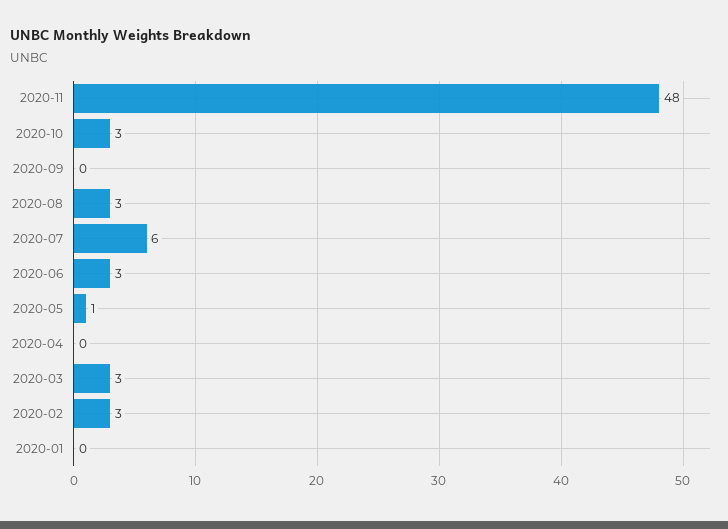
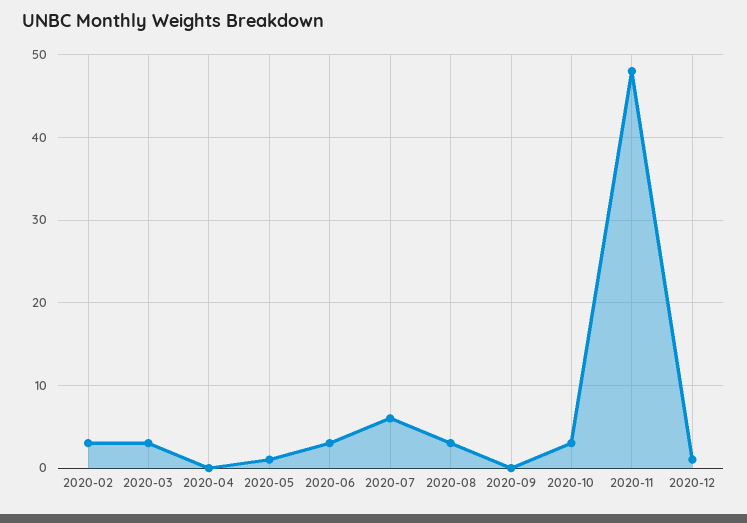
2020-01: 0 -> none
2020-12: none -> 1

